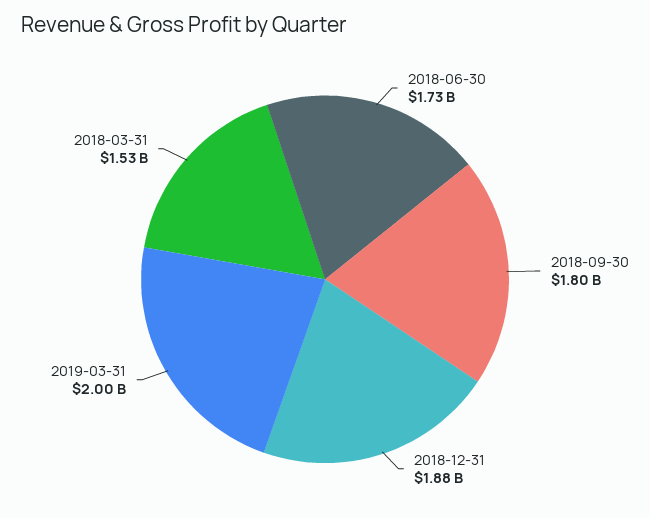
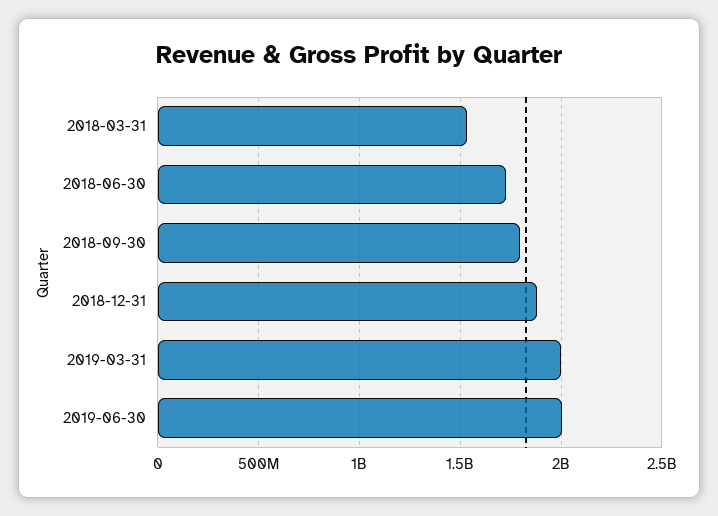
2019-06-30: none -> 2000000000

